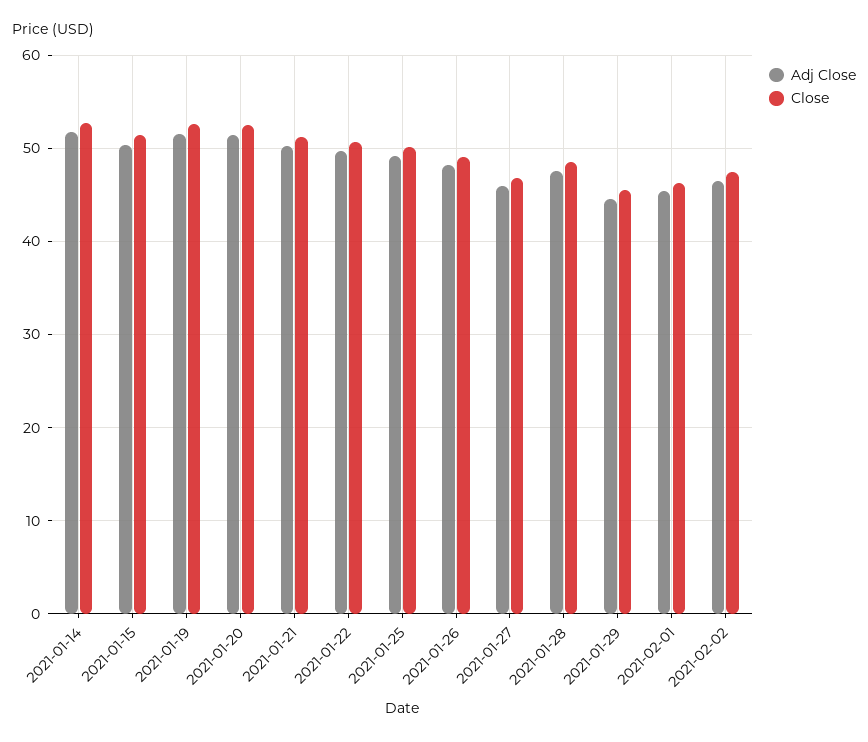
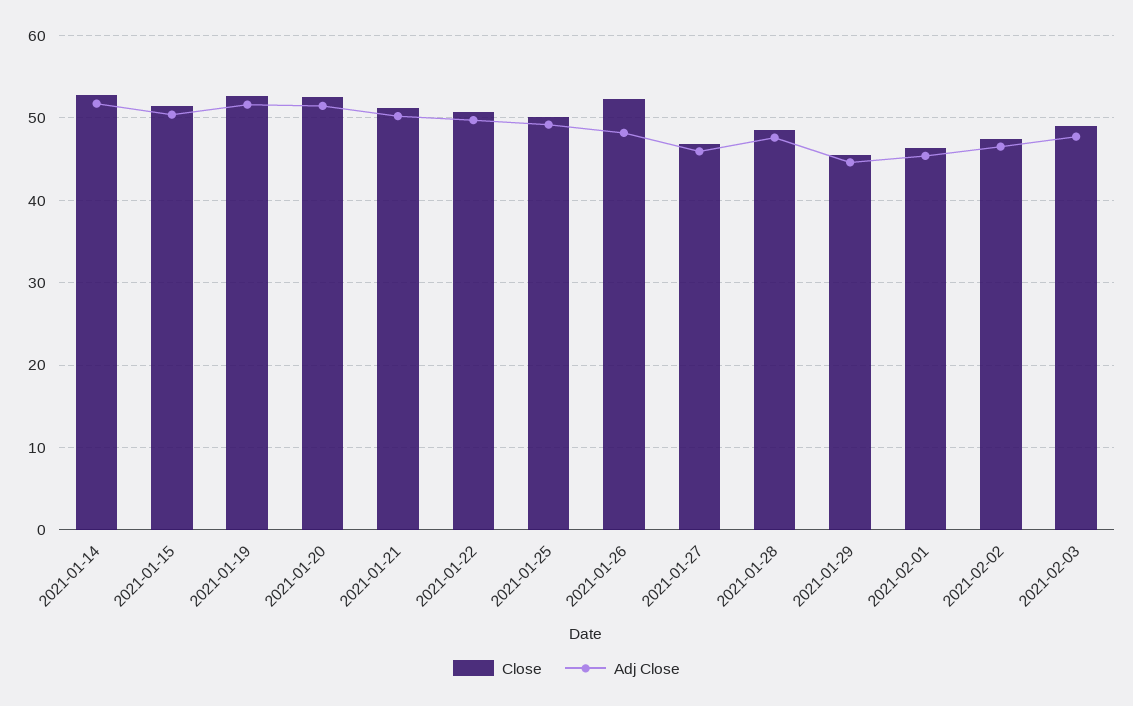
Close, 2021-01-26: 49 -> 52
Close, 2021-02-03: none -> 49
Adj Close, 2021-02-03: none -> 48

